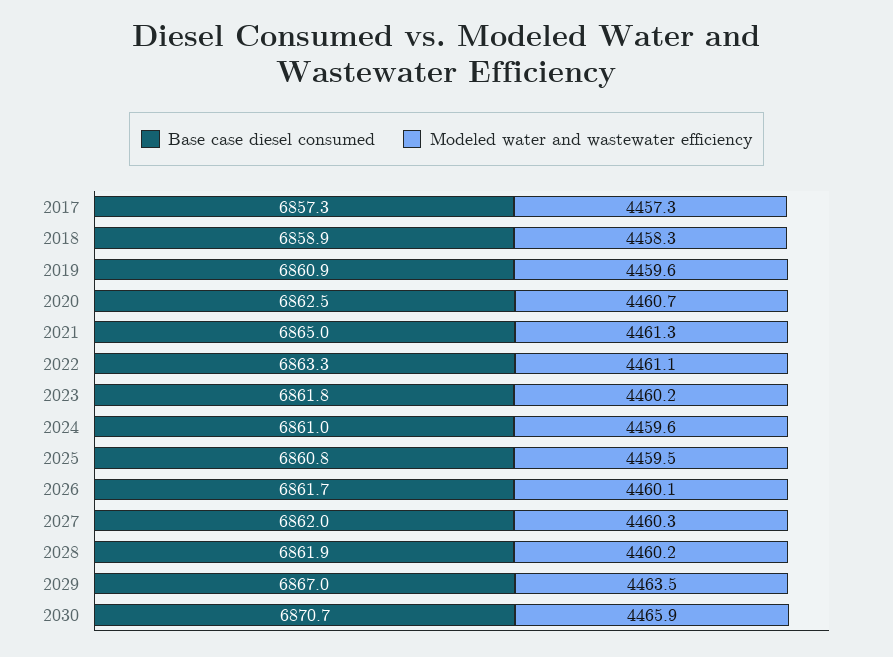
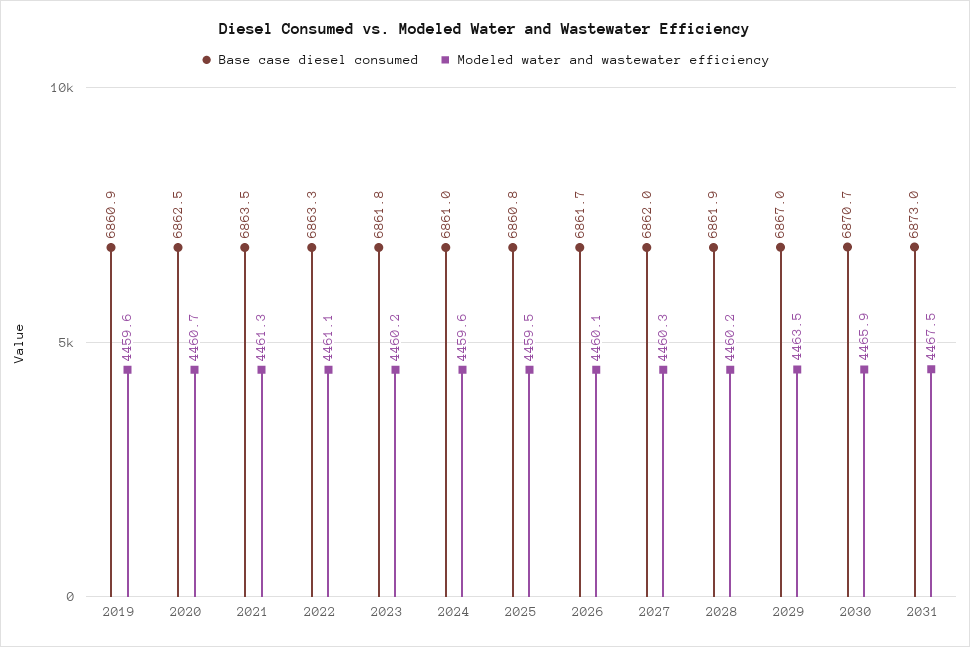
Base case diesel consumed, 2017: 6857.3 -> none
Modeled water and wastewater efficiency, 2017: 4457.3 -> none
Base case diesel consumed, 2018: 6858.9 -> none
Modeled water and wastewater efficiency, 2018: 4458.3 -> none
Base case diesel consumed, 2021: 6865 -> 6863.5
Base case diesel consumed, 2031: none -> 6873
Modeled water and wastewater efficiency, 2031: none -> 4467.5

